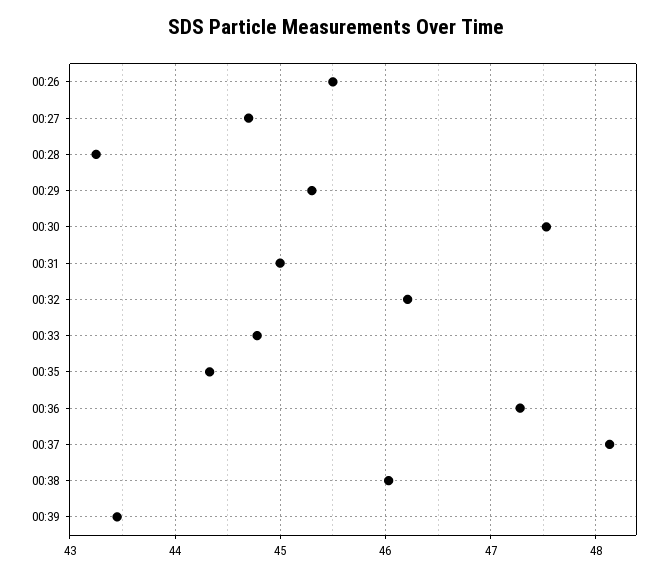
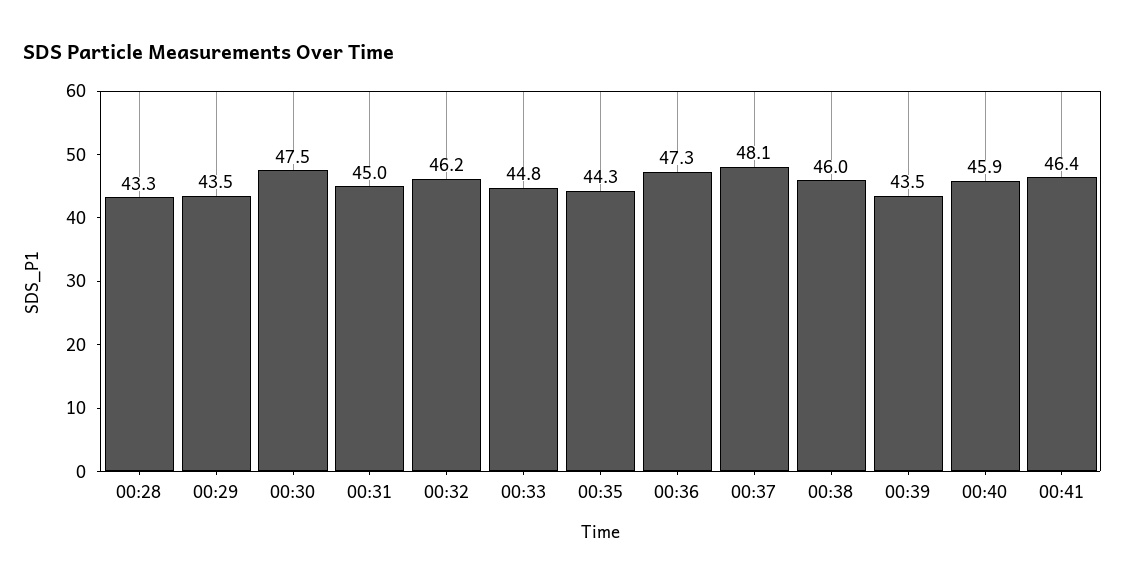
00:26: 45.5 -> none
00:27: 44.7 -> none
00:29: 45.3 -> 43.5
00:40: none -> 45.9
00:41: none -> 46.4

